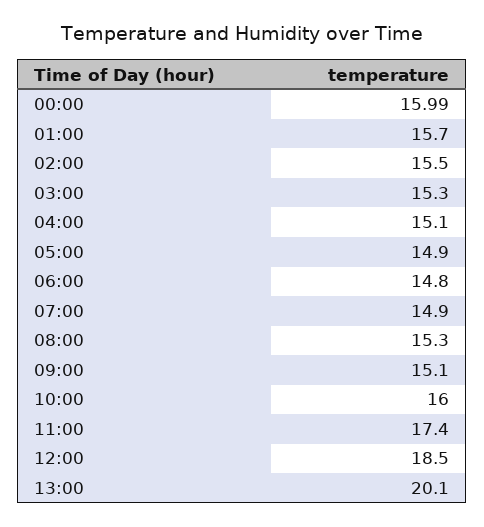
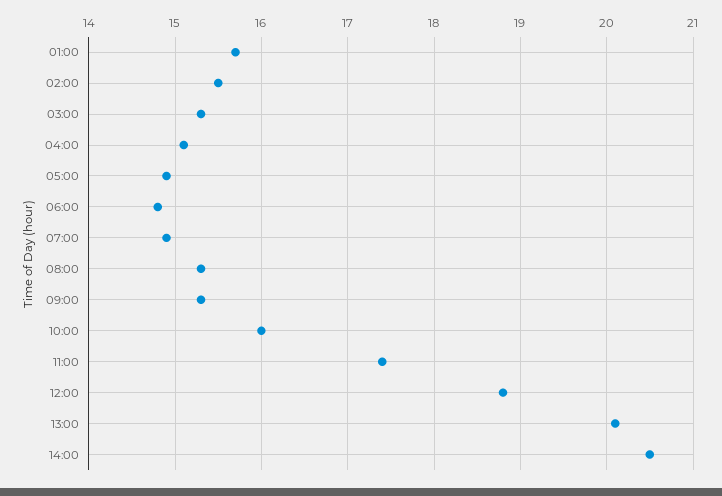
00:00: 15.99 -> none
09:00: 15.1 -> 15.3
12:00: 18.5 -> 18.8
14:00: none -> 20.5

